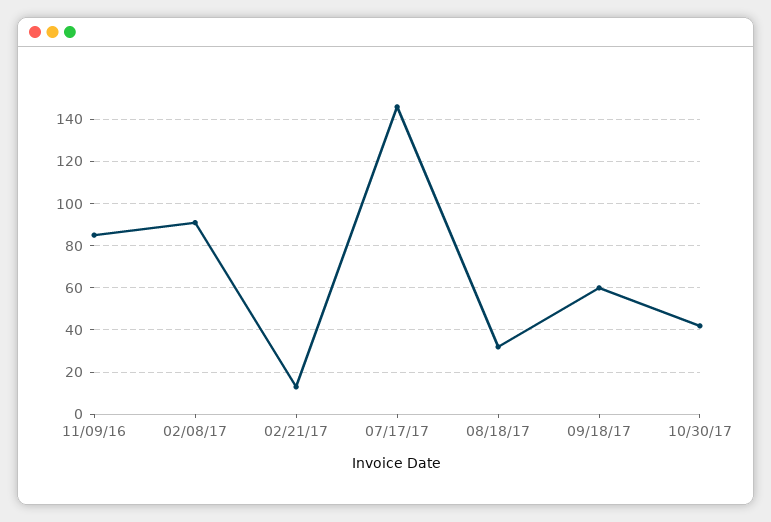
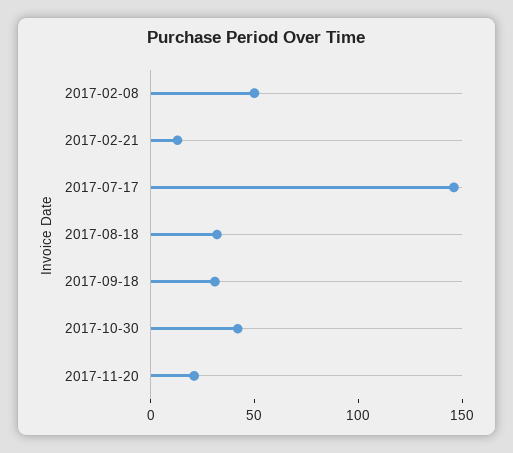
11/09/16: 85 -> none
02/08/17: 90 -> 50
09/18/17: 60 -> 30
2017-11-20: none -> 20

